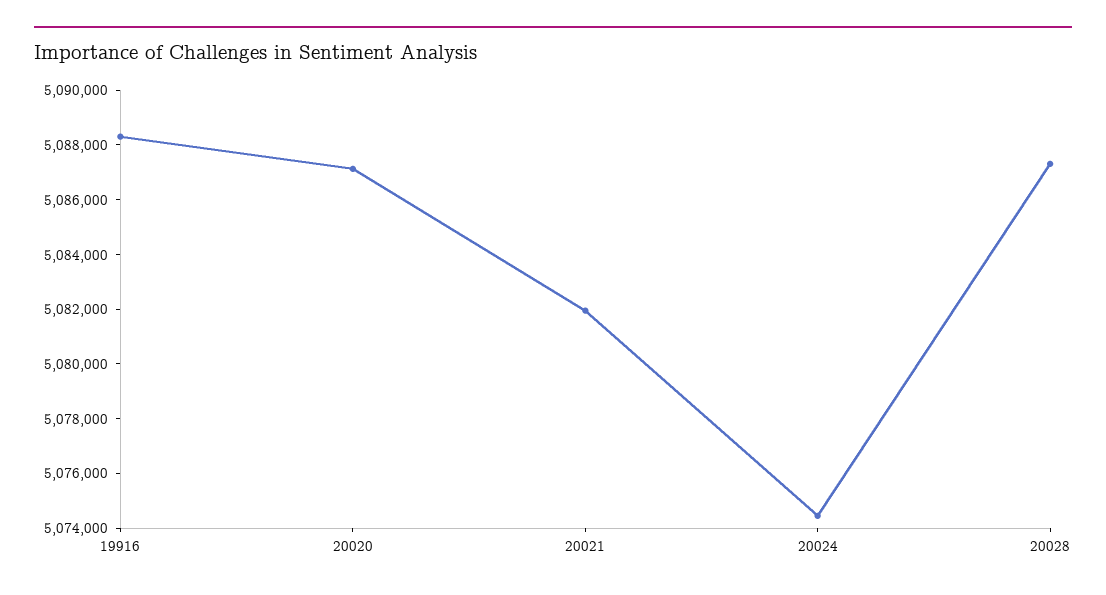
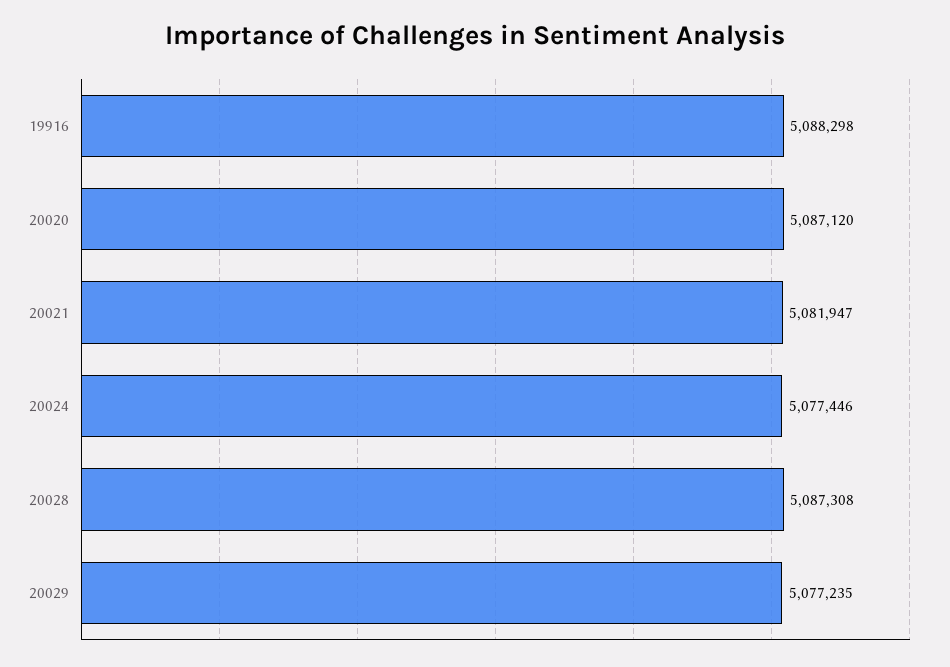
20024: 5074500 -> 5077446
20029: none -> 5077235

